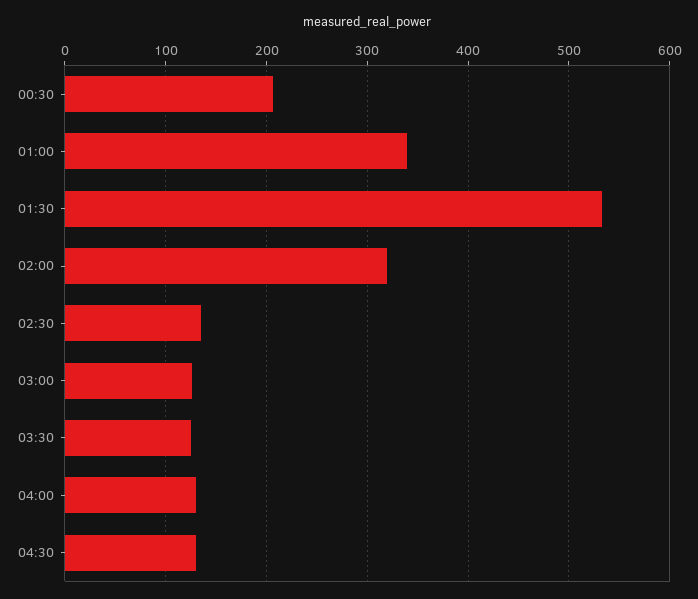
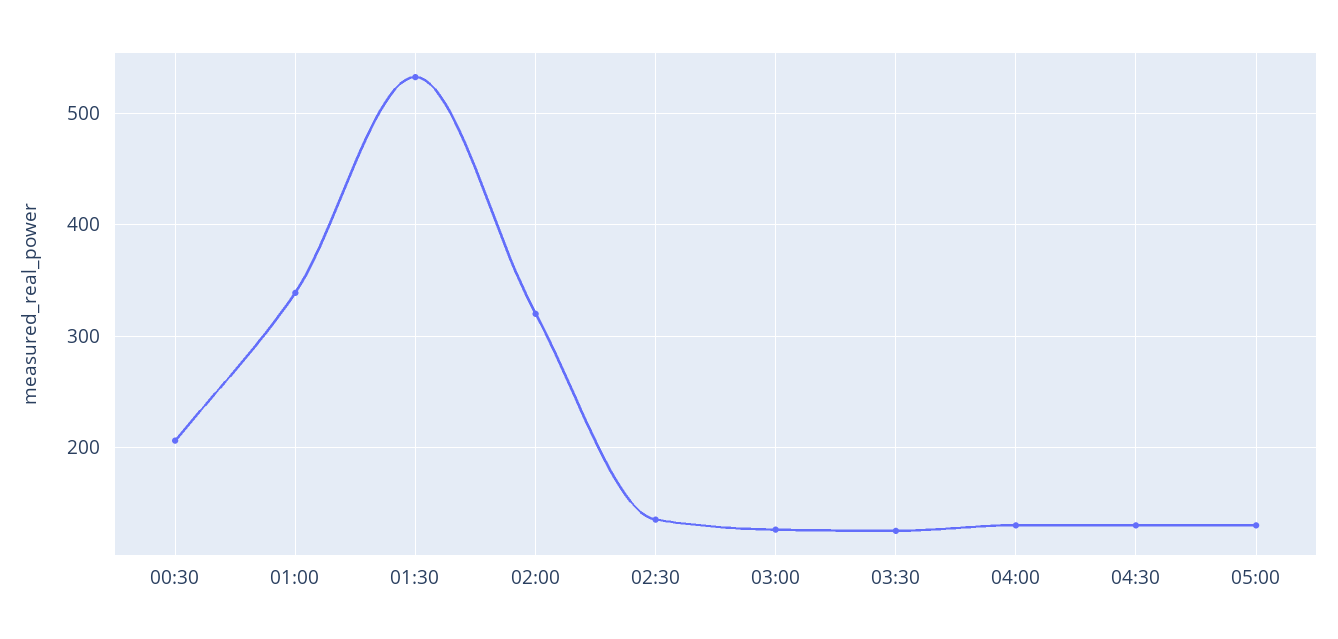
05:00: none -> 130

